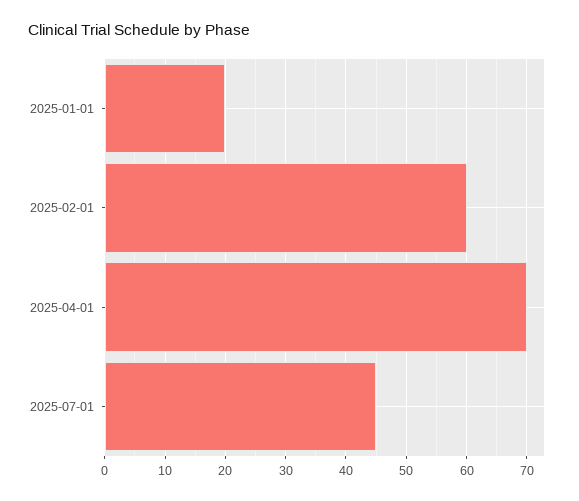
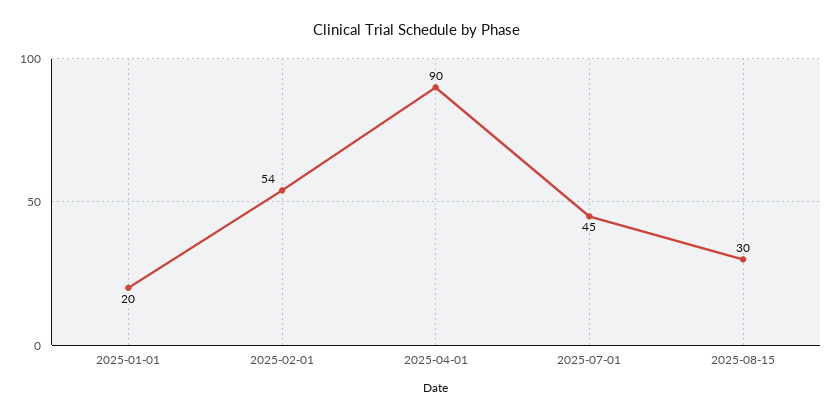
2025-02-01: 60 -> 54
2025-04-01: 70 -> 90
2025-08-15: none -> 30

